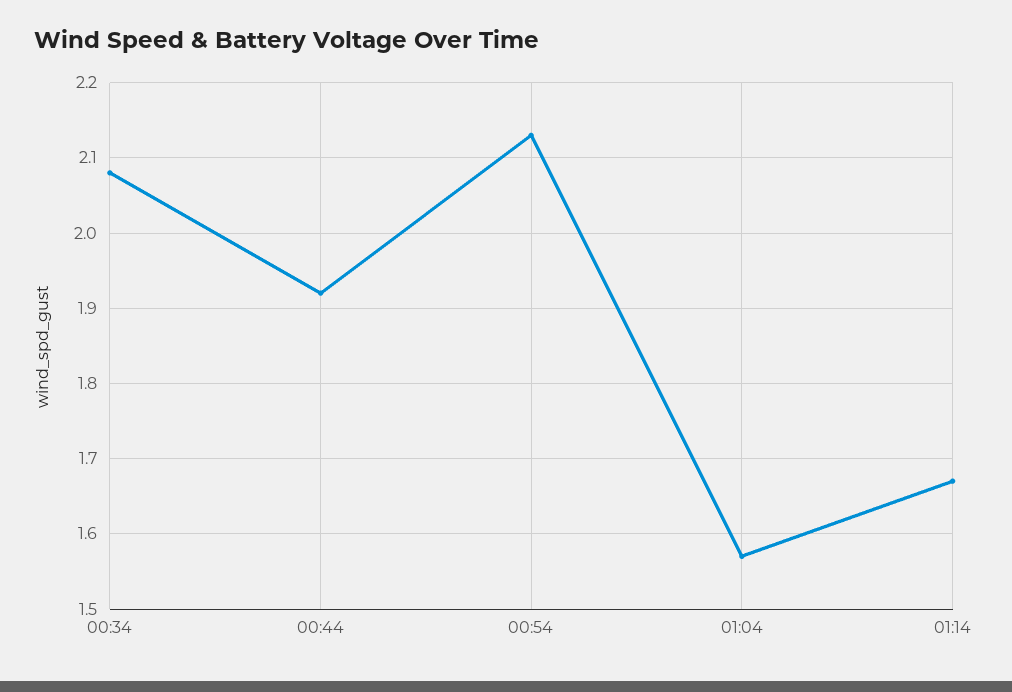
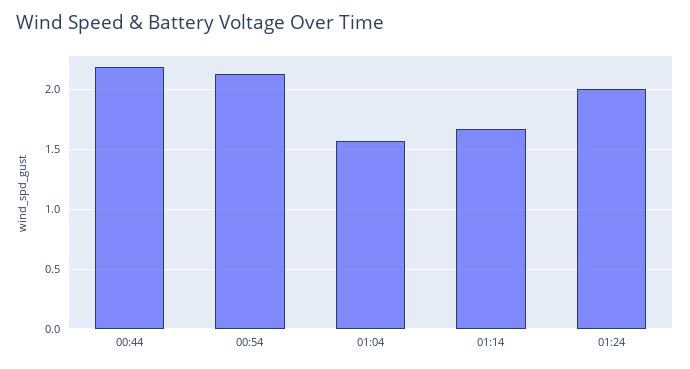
00:34: 2.08 -> none
00:44: 1.92 -> 2.2
01:24: none -> 2

